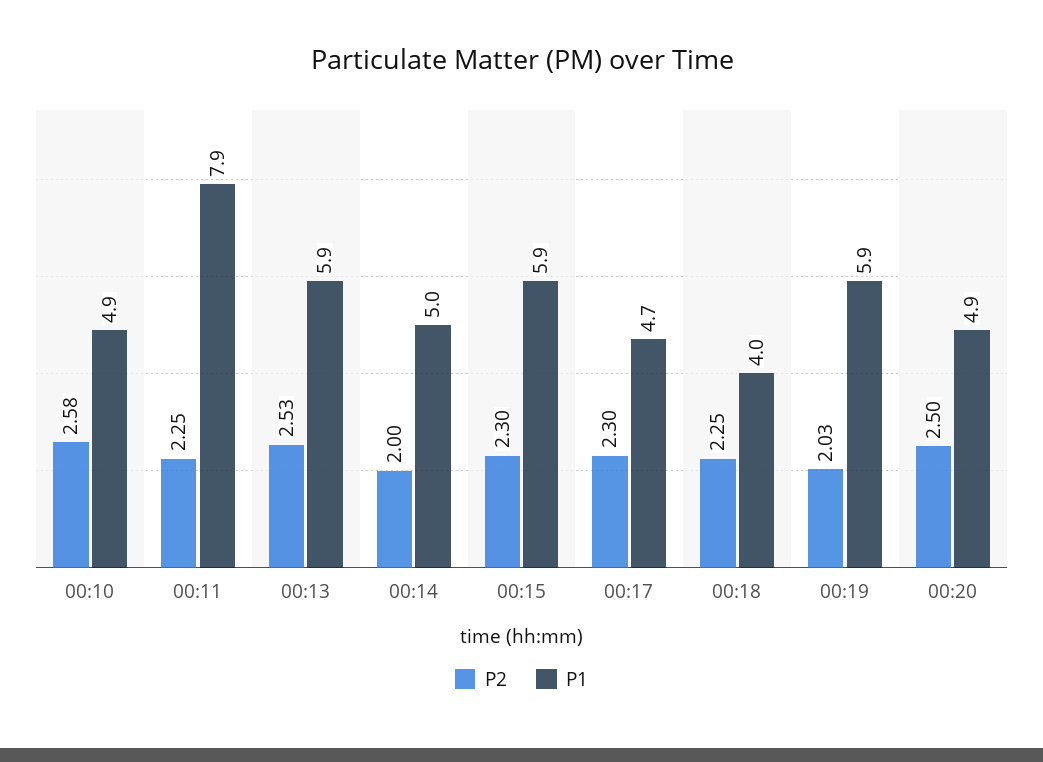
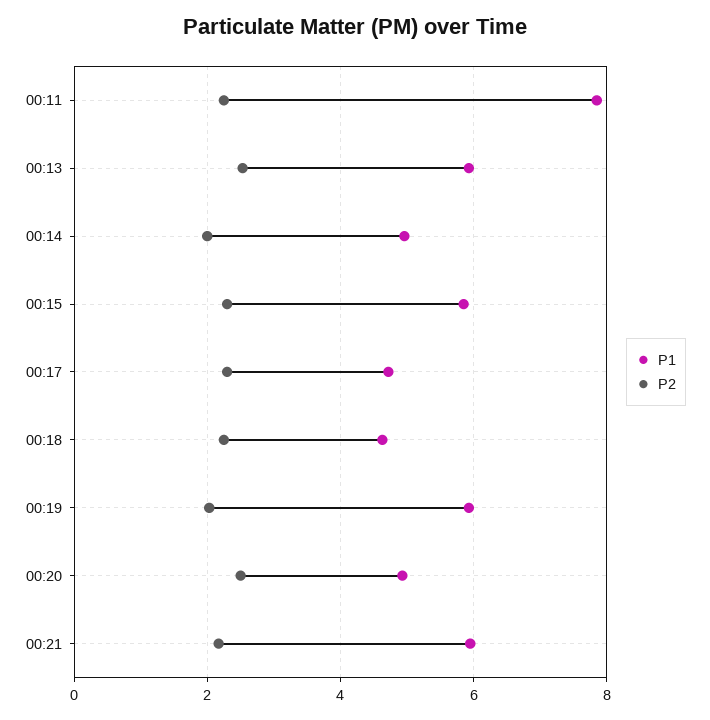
P2, 00:10: 2.58 -> none
P1, 00:10: 4.9 -> none
P1, 00:18: 4 -> 4.6
P1, 00:21: none -> 6
P2, 00:21: none -> 2.2

